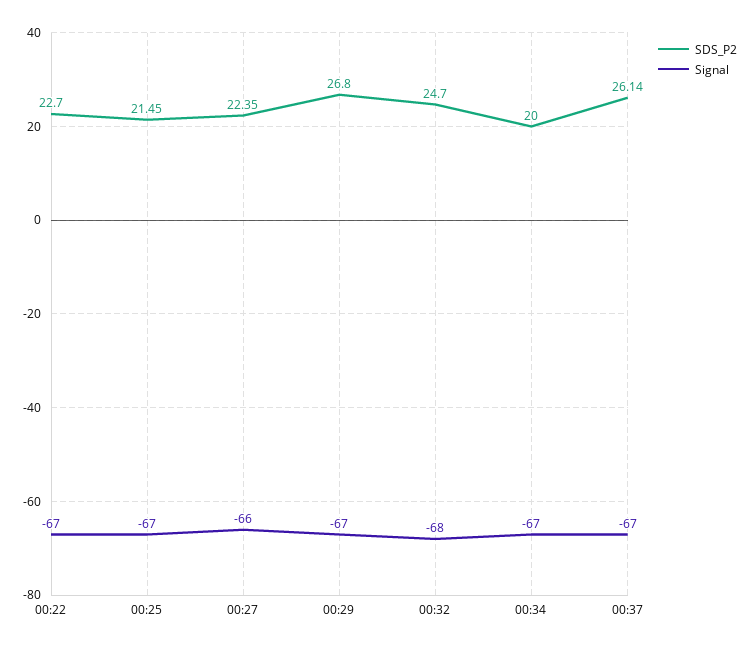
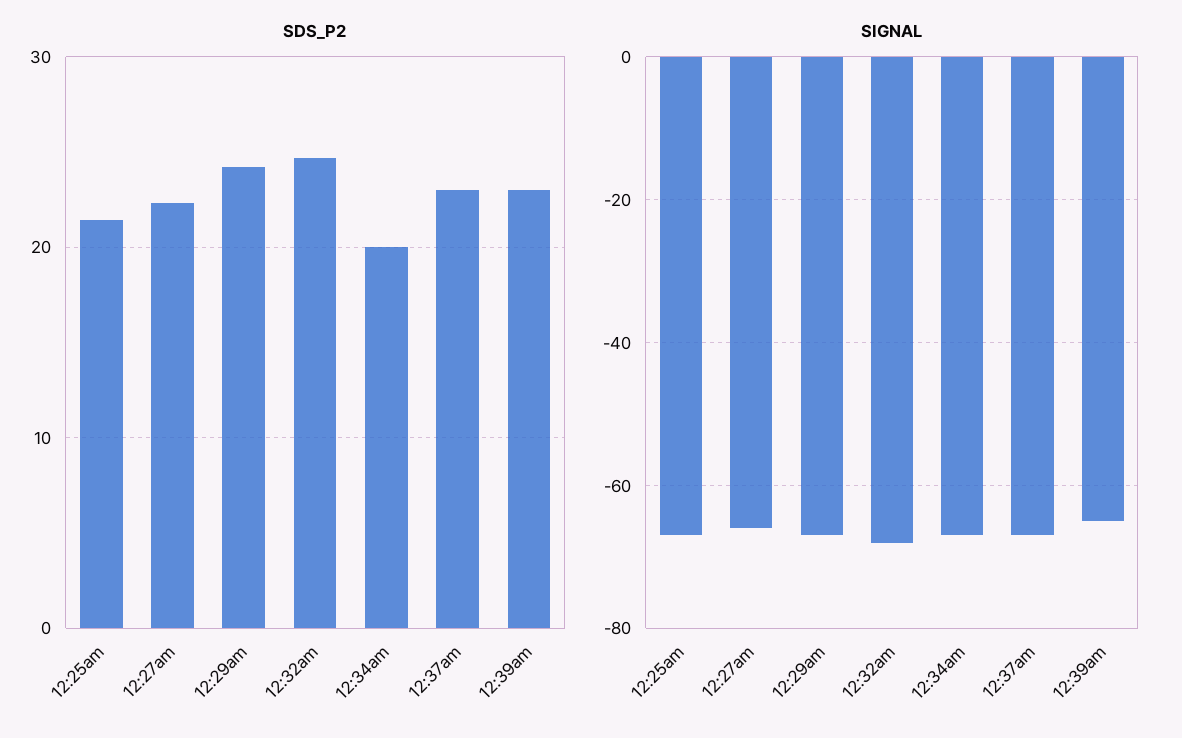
SDS_P2, 00:22: 22.7 -> none
Signal, 00:22: -67 -> none
SDS_P2, 00:29: 26.8 -> 24
SDS_P2, 00:37: 26.14 -> 23
SDS_P2, 12:39am: none -> 23
Signal, 12:39am: none -> -65

